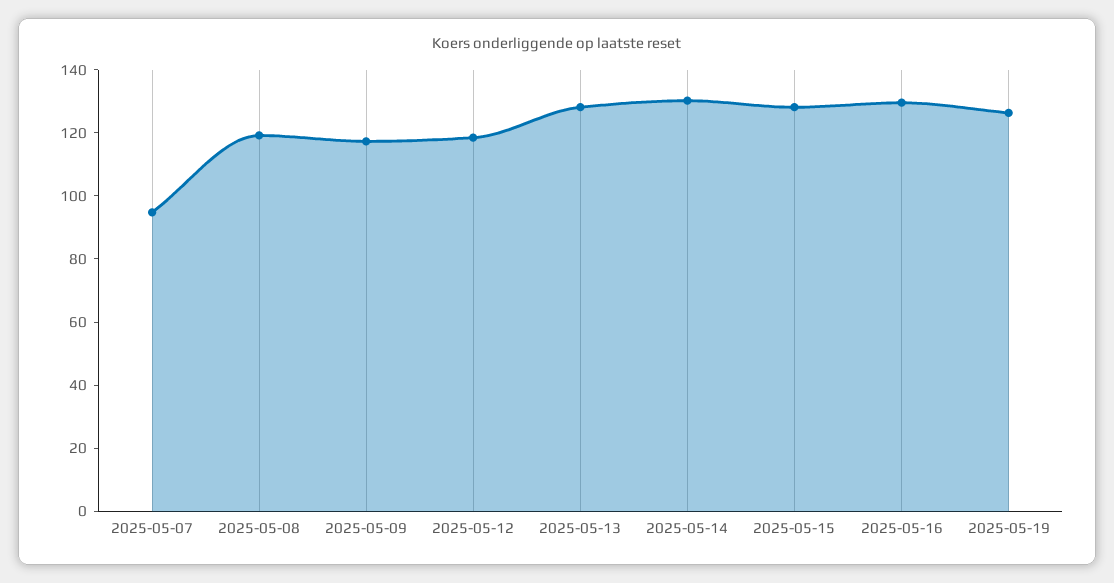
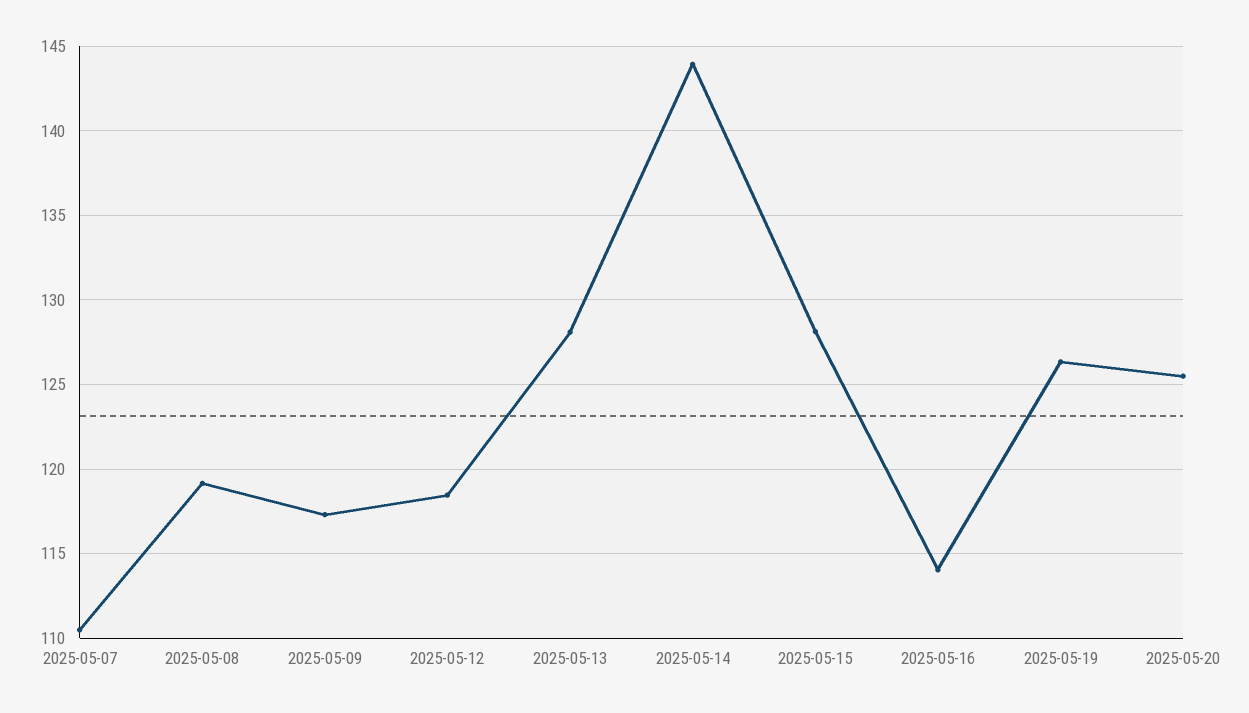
2025-05-07: 95 -> 110.5
2025-05-14: 130 -> 144
2025-05-16: 130 -> 114
2025-05-20: none -> 125.5

